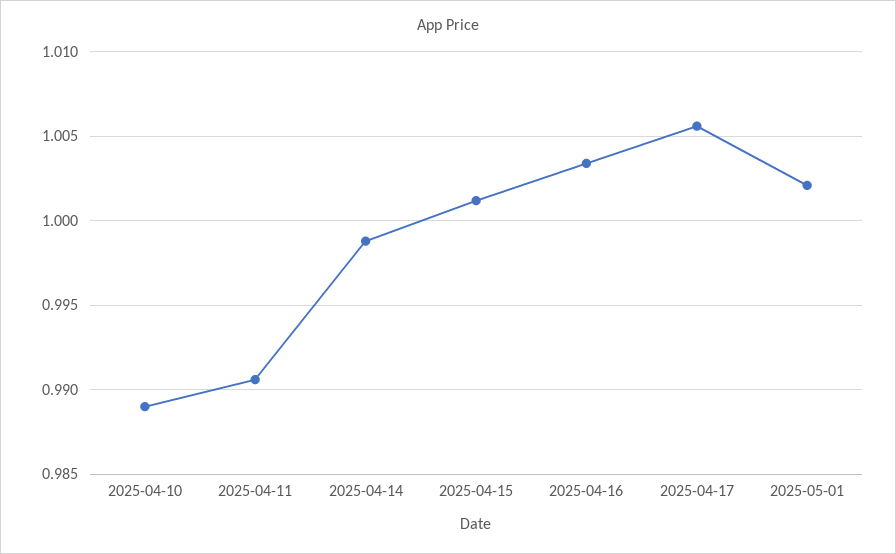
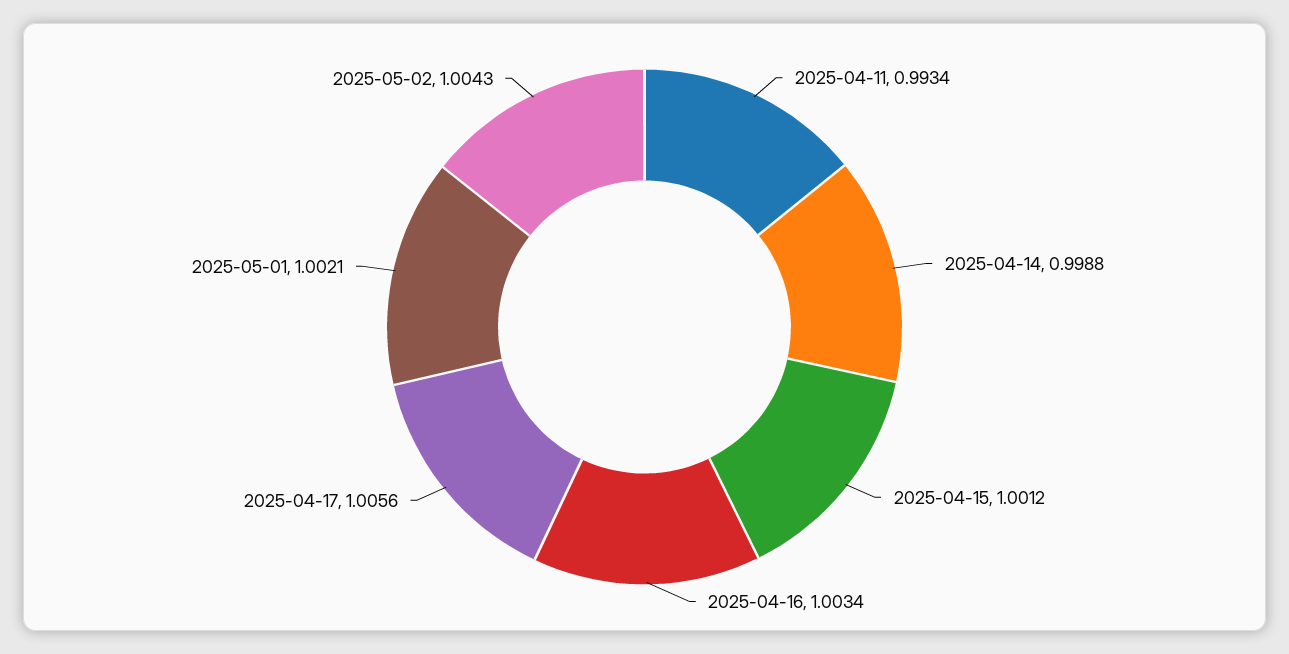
2025-04-10: 0.989 -> none
2025-04-11: 0.9905 -> 0.9934
2025-05-02: none -> 1.0043

